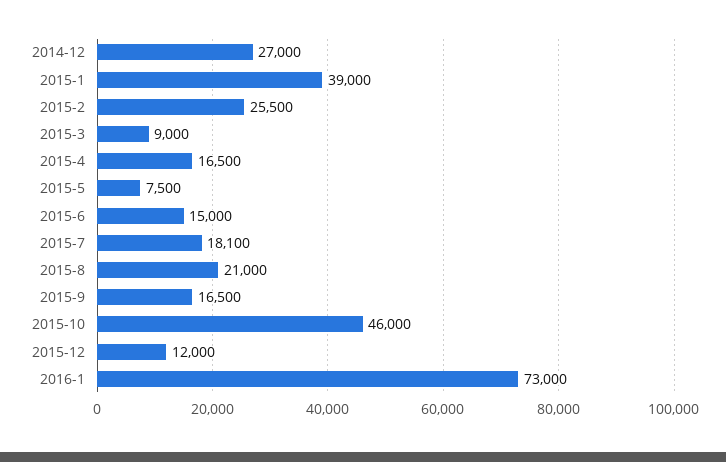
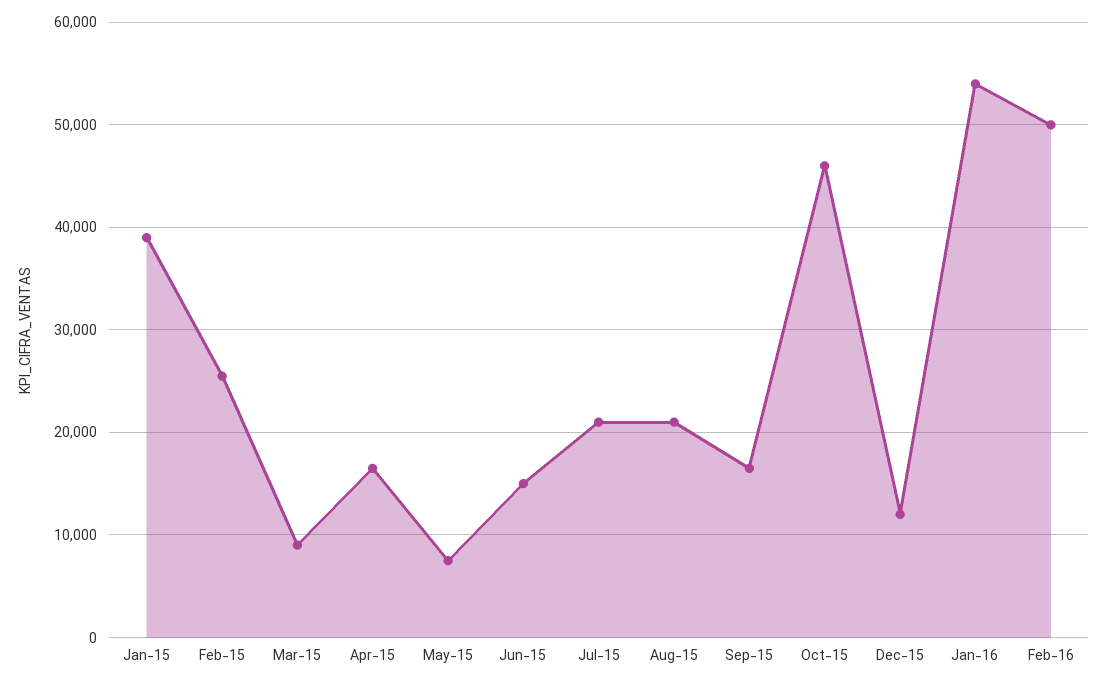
2014-12: 27000 -> none
2015-7: 18100 -> 21000
2016-1: 73000 -> 54000
Feb-16: none -> 50000

